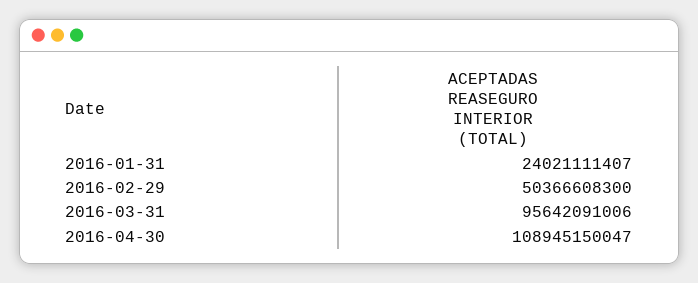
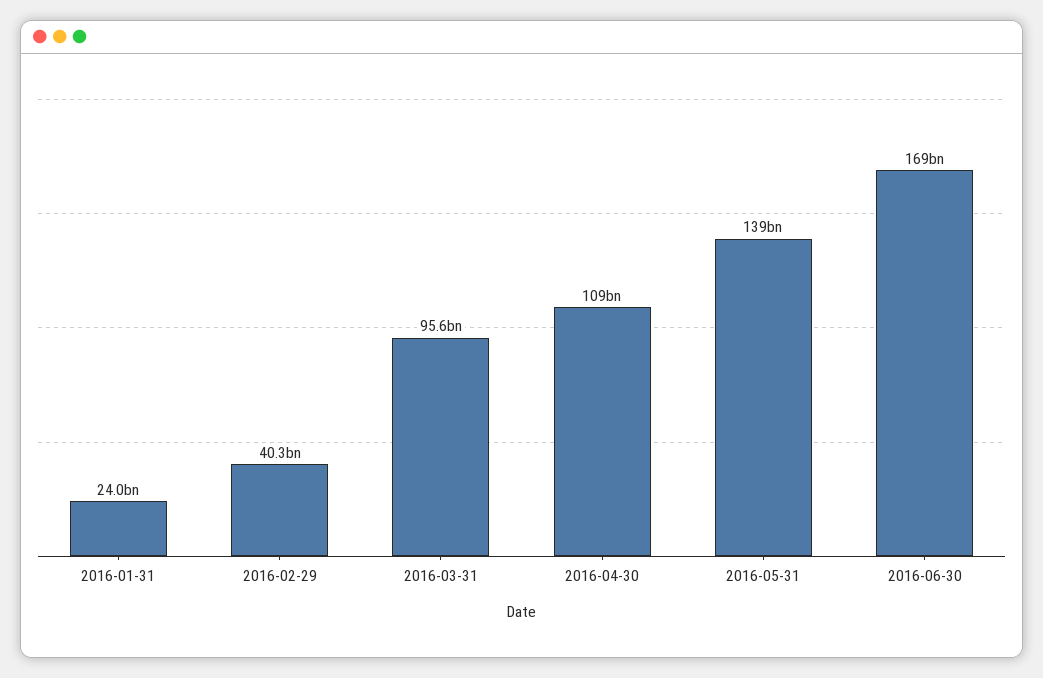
2016-02-29: 50366608300 -> 40300000000
2016-05-31: none -> 139000000000
2016-06-30: none -> 169000000000

